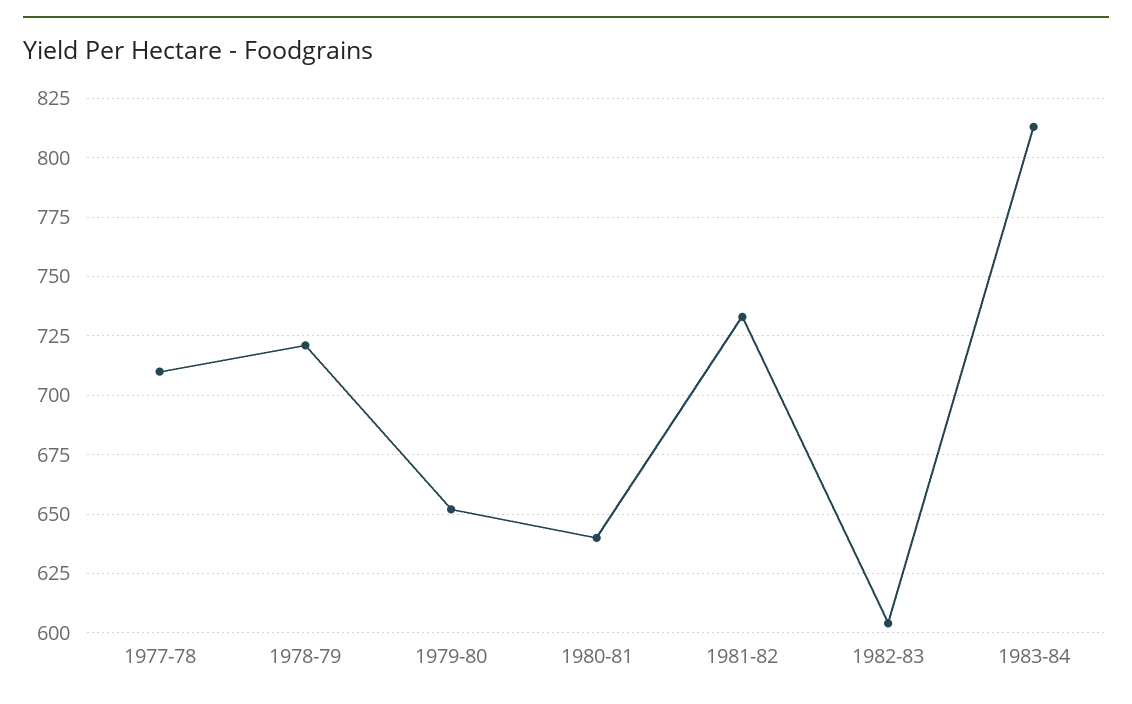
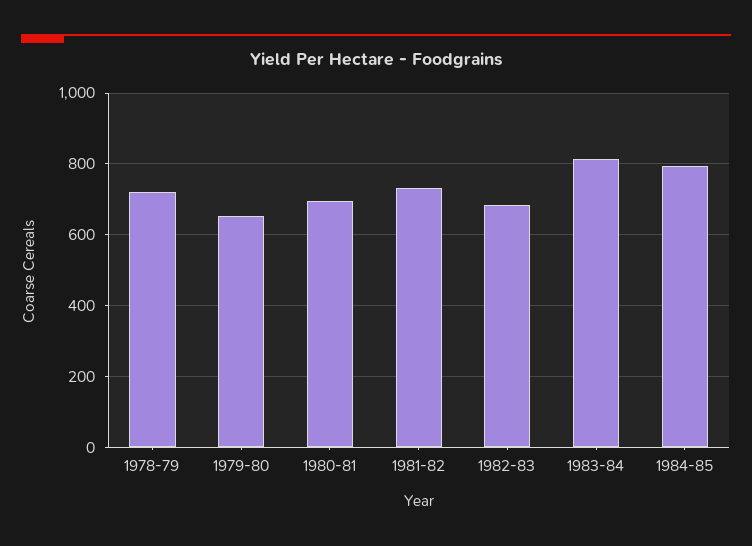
1977-78: 710 -> none
1980-81: 640 -> 700
1982-83: 605 -> 680
1984-85: none -> 800

